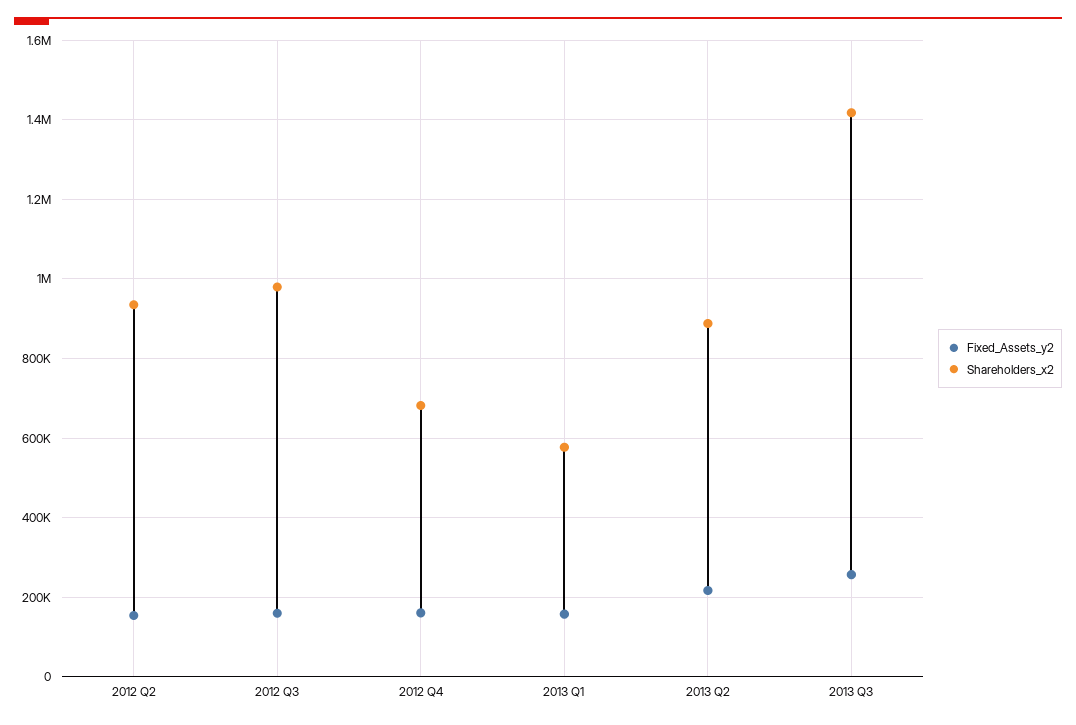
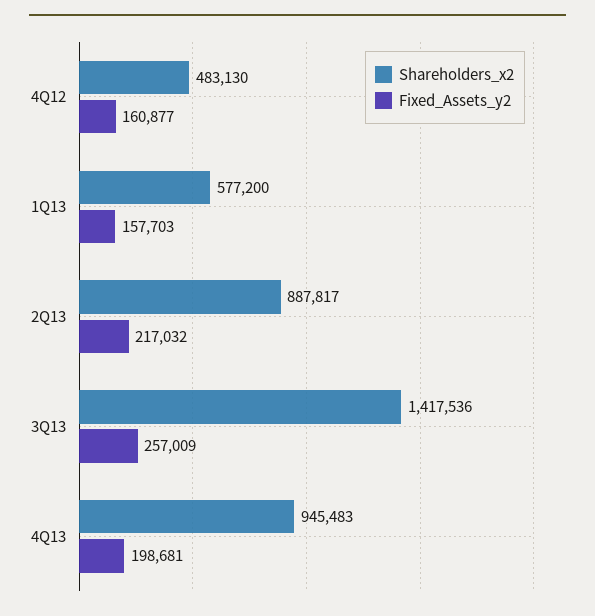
Fixed_Assets_y2, 2012 Q2: 160000 -> none
Shareholders_x2, 2012 Q2: 940000 -> none
Fixed_Assets_y2, 2012 Q3: 160000 -> none
Shareholders_x2, 2012 Q3: 980000 -> none
Shareholders_x2, 2012 Q4: 680000 -> 483130
Shareholders_x2, 4Q13: none -> 945483
Fixed_Assets_y2, 4Q13: none -> 198681

